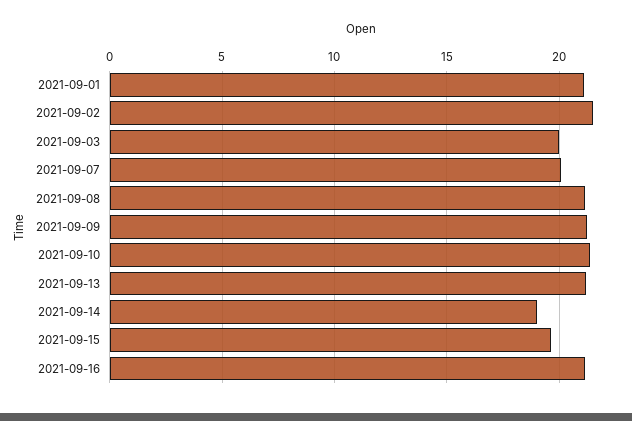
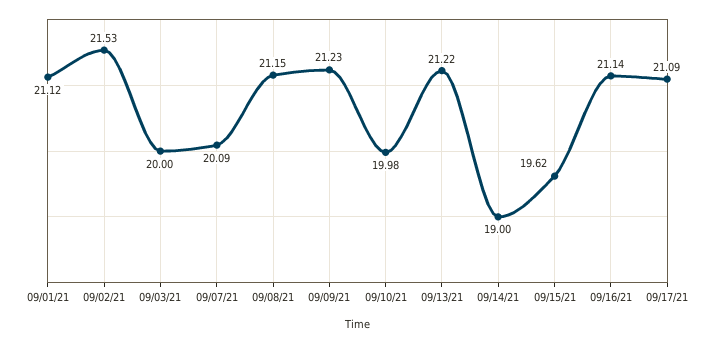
2021-09-10: 21.5 -> 19.98
09/17/21: none -> 21.09

